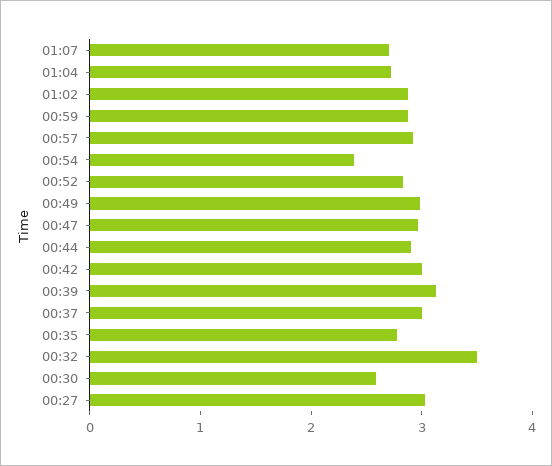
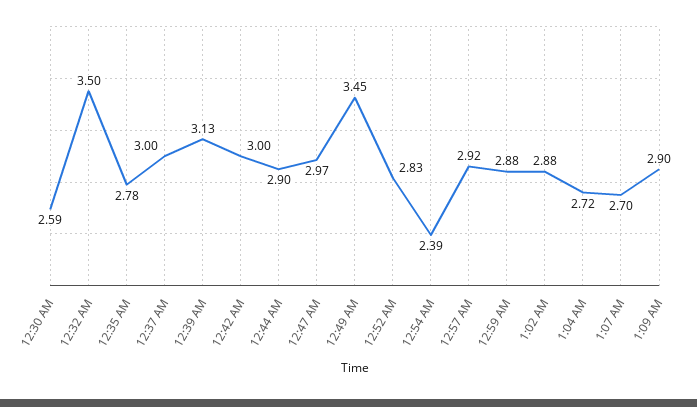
00:49: 3 -> 3.45
00:27: 3 -> none
1:09 AM: none -> 2.9

